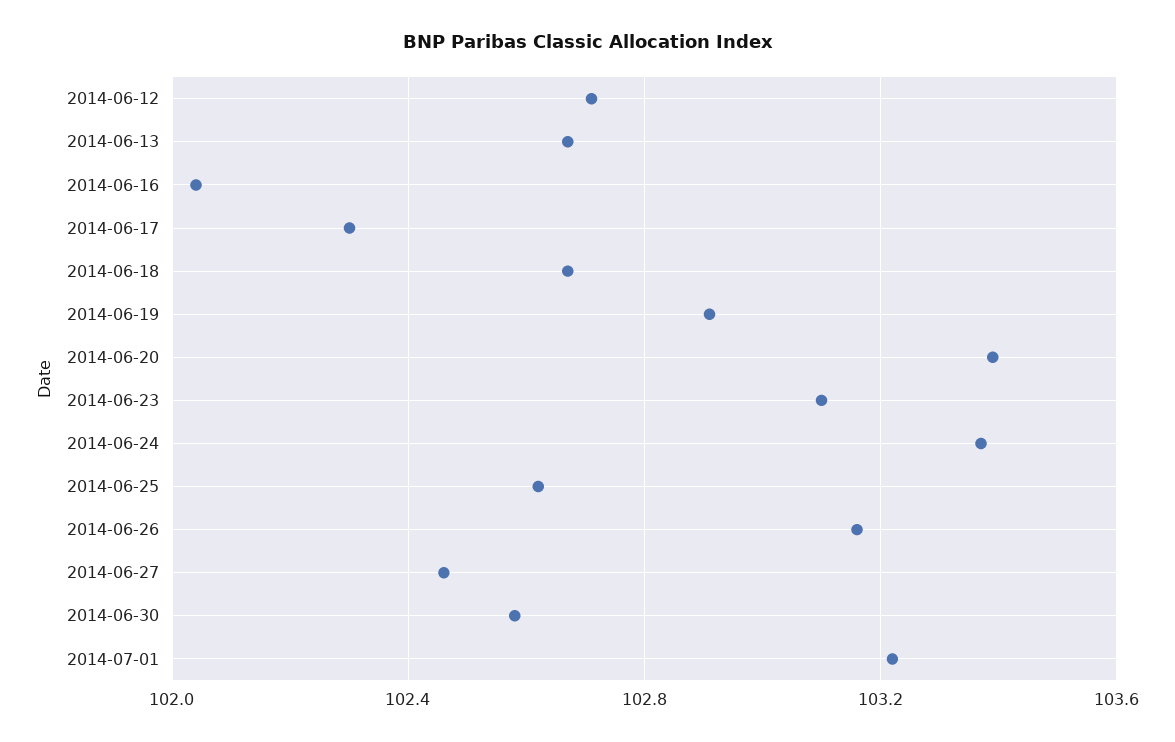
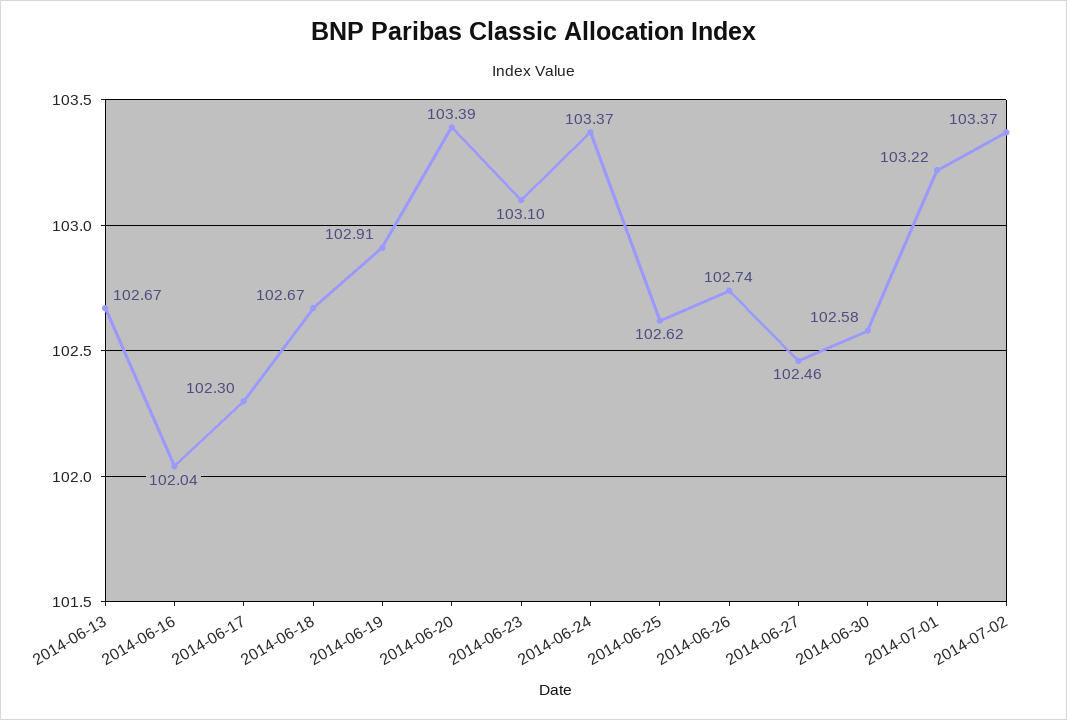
2014-06-12: 102.7 -> none
2014-06-26: 103.15 -> 102.74
2014-07-02: none -> 103.37

